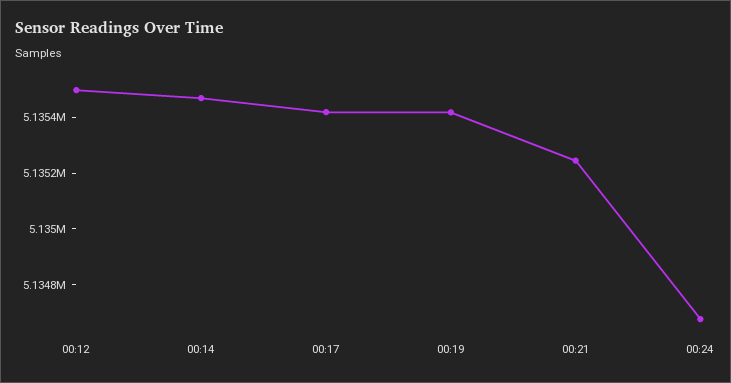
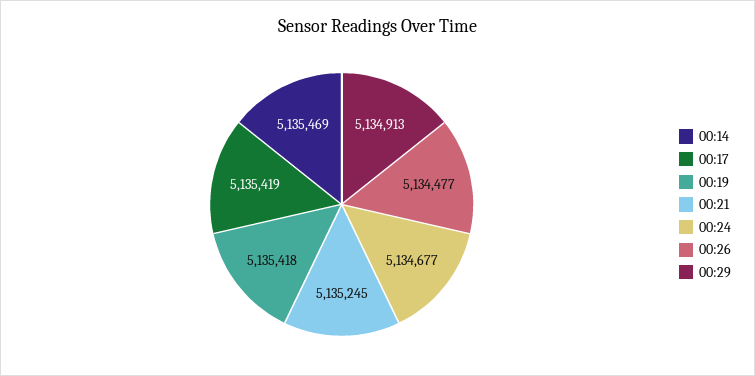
00:12: 5135500 -> none
00:26: none -> 5134477
00:29: none -> 5134913

